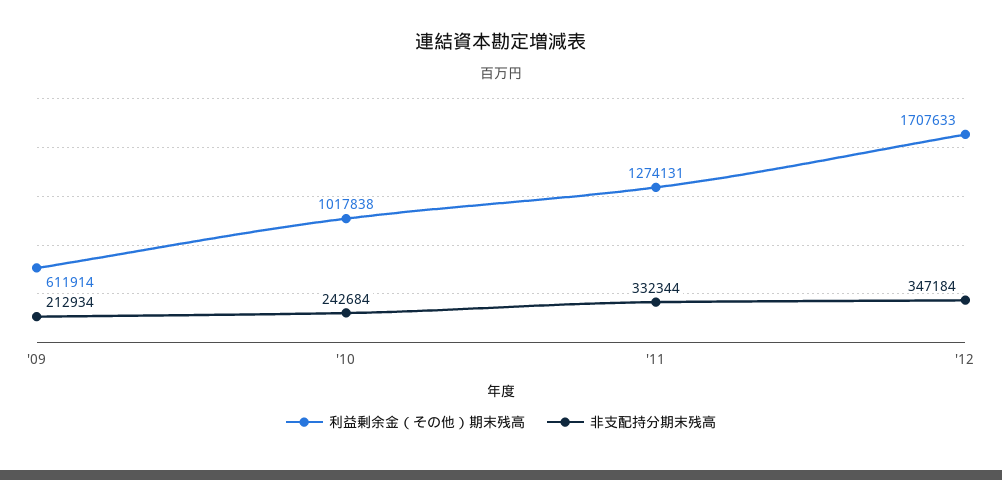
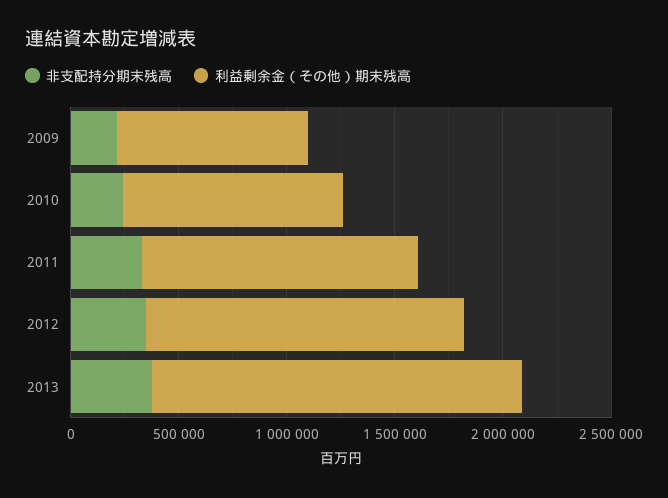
利益剰余金（その他）期末残高, '09: 611914 -> 900000
利益剰余金（その他）期末残高, '12: 1707633 -> 1500000
非支配持分期末残高, 2013: none -> 400000
利益剰余金（その他）期末残高, 2013: none -> 1700000

